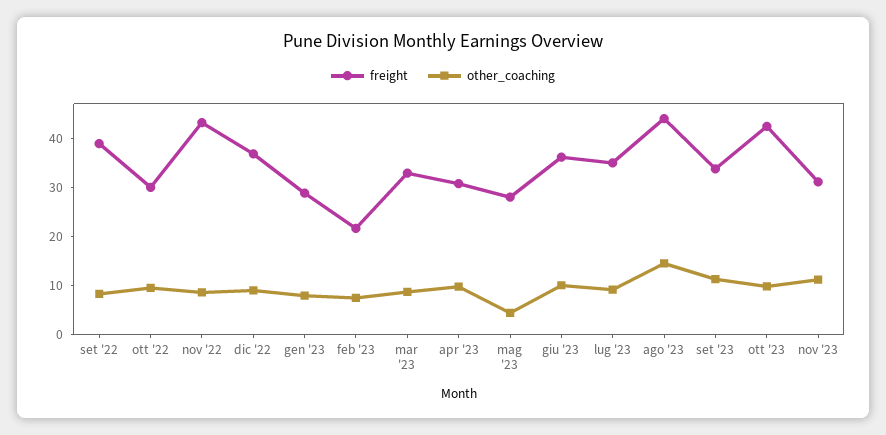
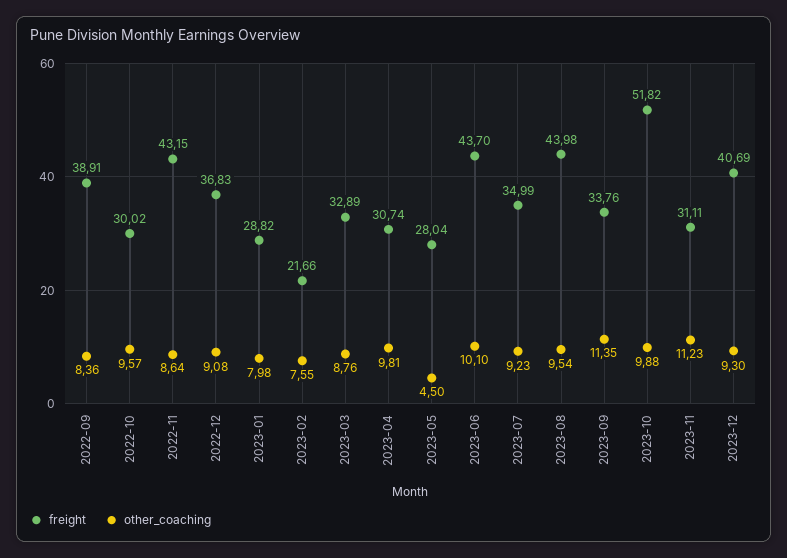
freight, giu '23: 36 -> 43.7
other_coaching, ago '23: 14 -> 9.54
freight, ott '23: 42 -> 51.82
freight, 2023-12: none -> 40.69
other_coaching, 2023-12: none -> 9.3

